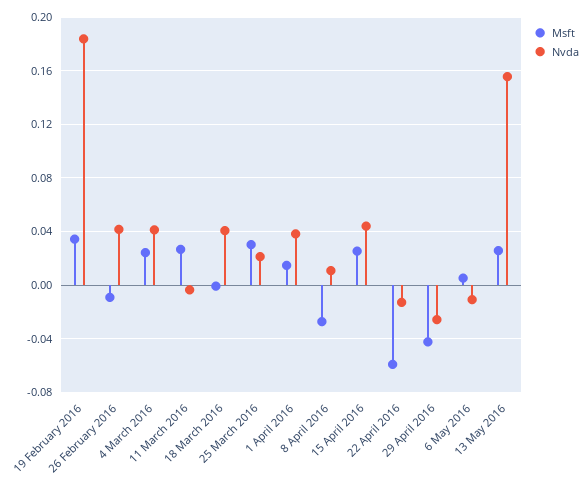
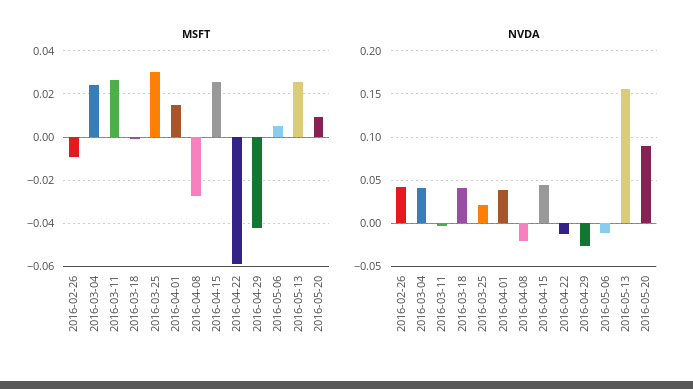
Msft, 19 February 2016: 0.035 -> none
Nvda, 19 February 2016: 0.185 -> none
Nvda, 8 April 2016: 0.01 -> -0.02
Msft, 2016-05-20: none -> 0.01
Nvda, 2016-05-20: none -> 0.09

